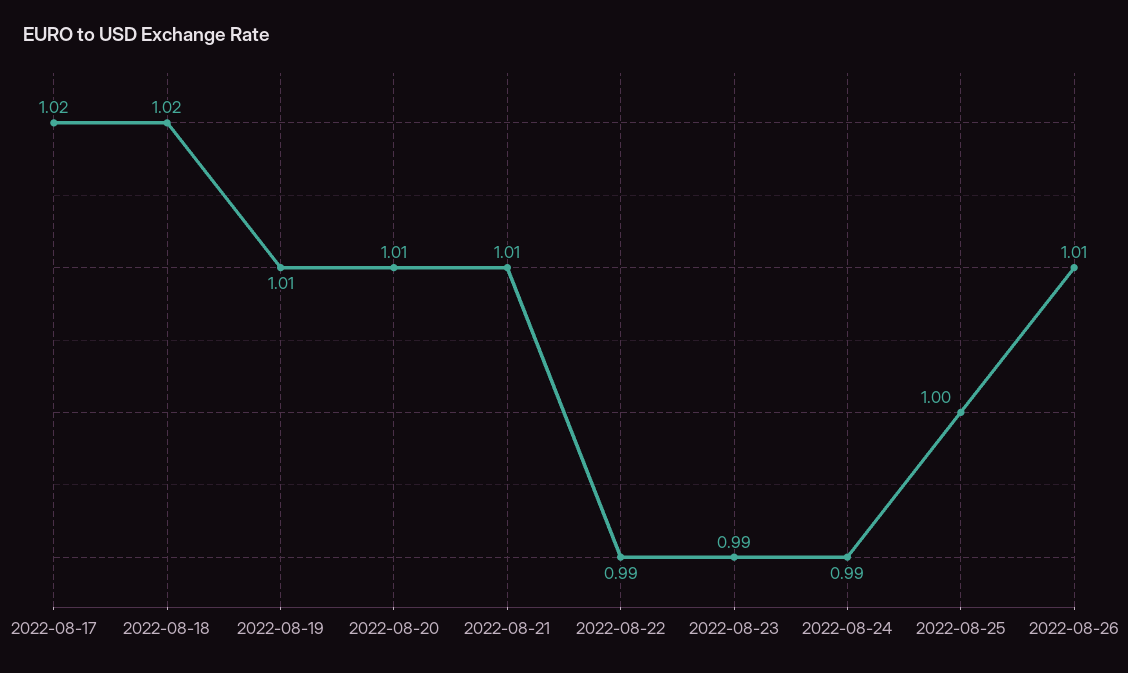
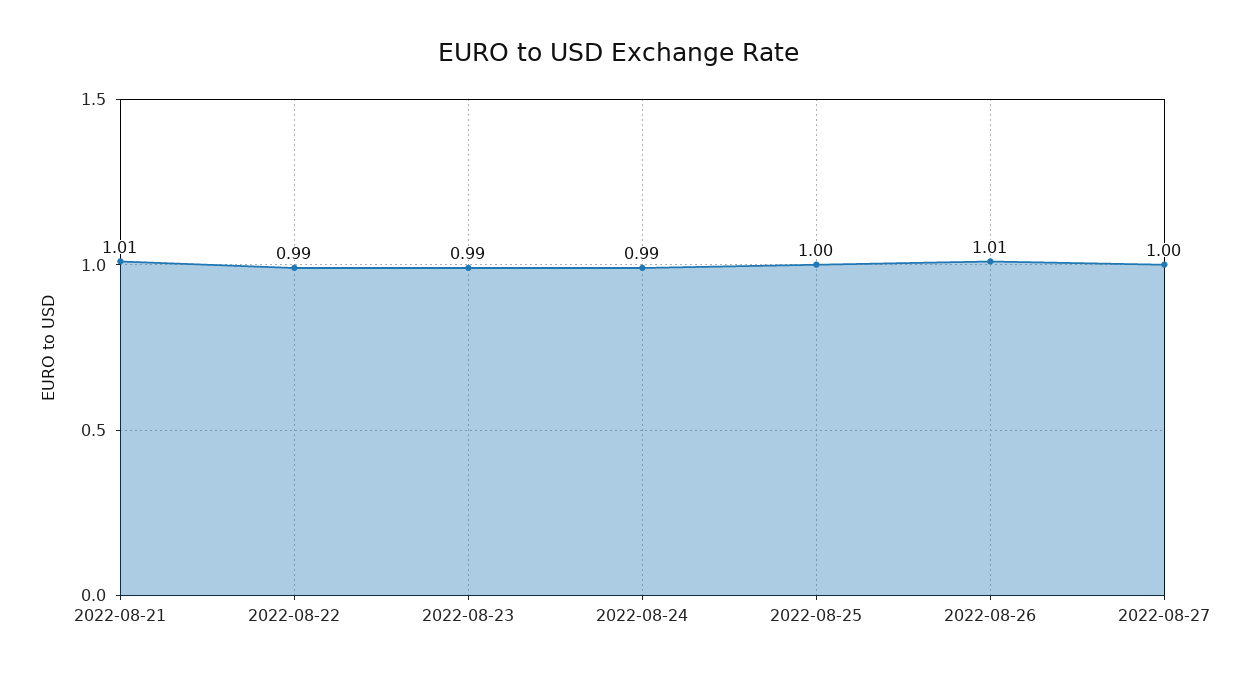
2022-08-17: 1.02 -> none
2022-08-18: 1.02 -> none
2022-08-19: 1.01 -> none
2022-08-20: 1.01 -> none
2022-08-27: none -> 1

